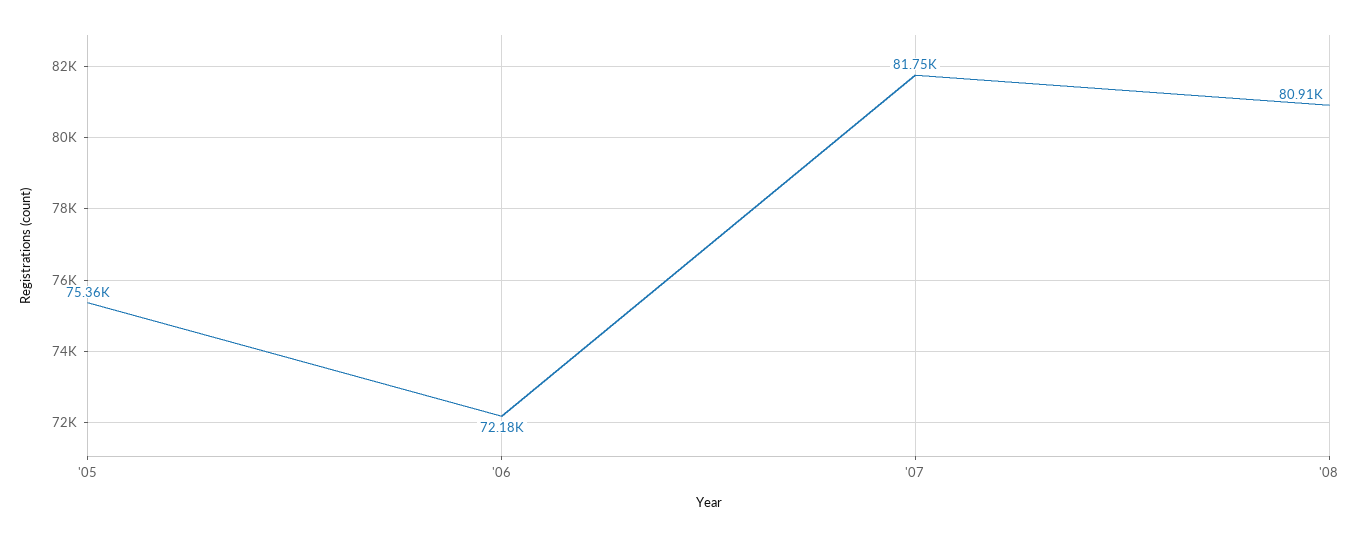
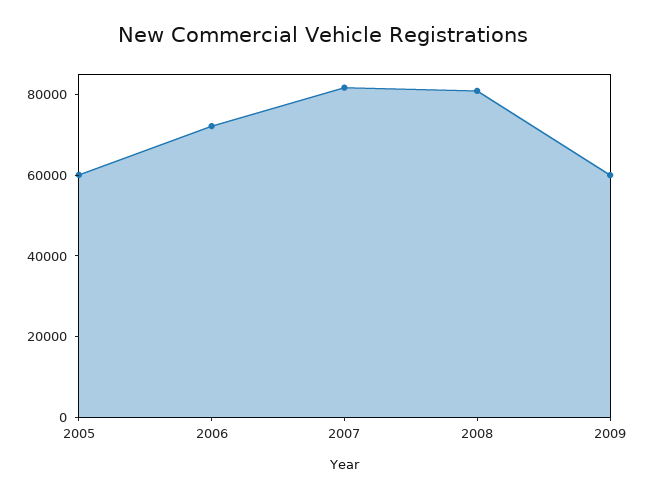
'05: 75360 -> 60000
2009: none -> 60000

